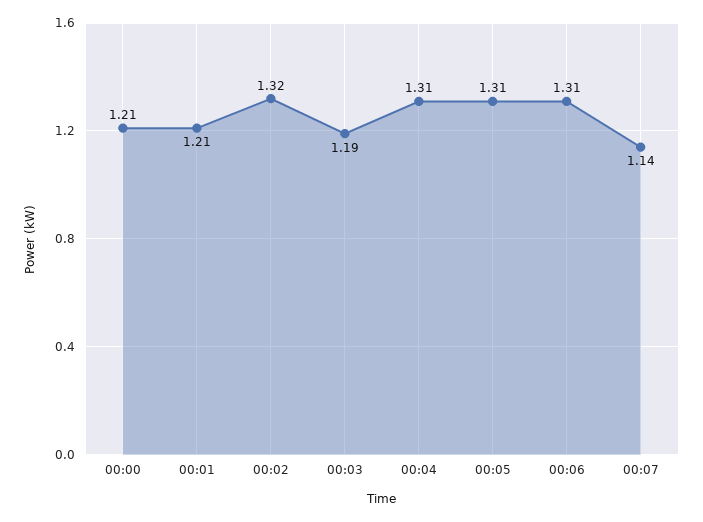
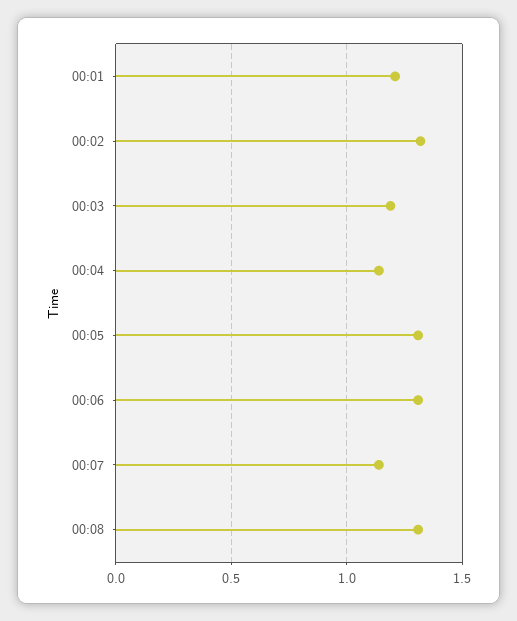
00:00: 1.21 -> none
00:04: 1.31 -> 1.15
00:08: none -> 1.3

